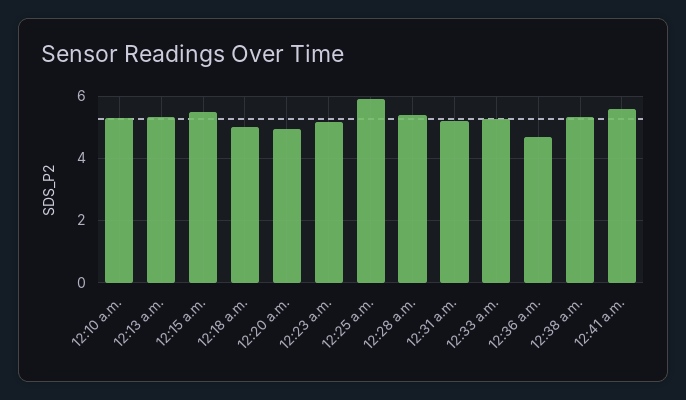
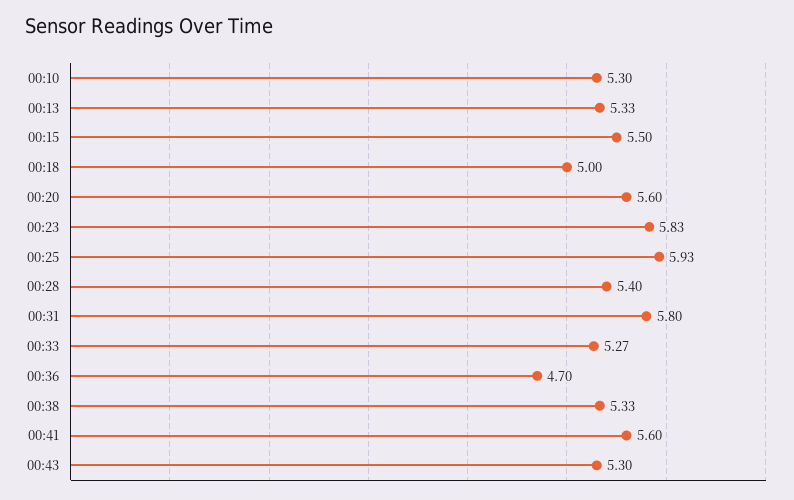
12:20 a.m.: 5 -> 5.6
12:23 a.m.: 5.2 -> 5.83
12:31 a.m.: 5.2 -> 5.8
00:43: none -> 5.3

